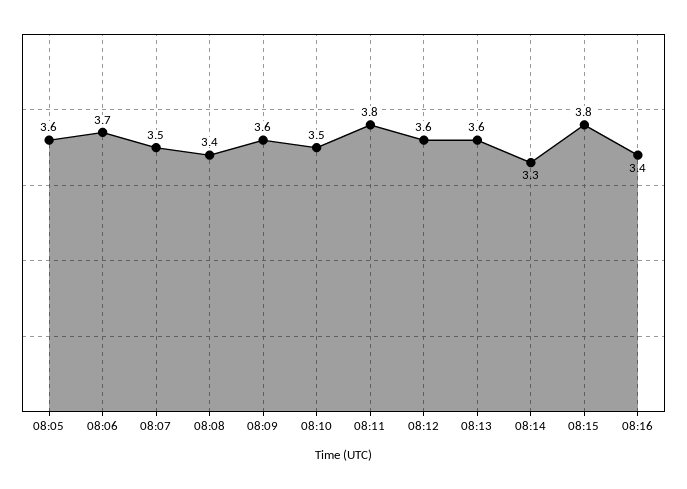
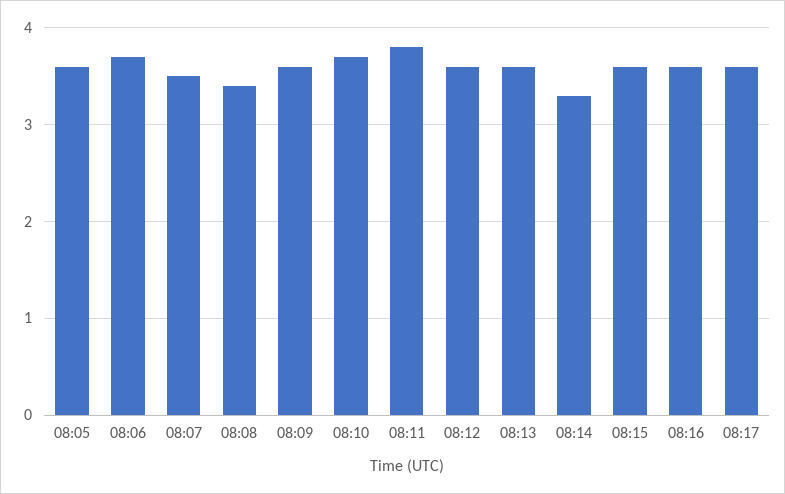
08:10: 3.5 -> 3.7
08:15: 3.8 -> 3.6
08:16: 3.4 -> 3.6
08:17: none -> 3.6

